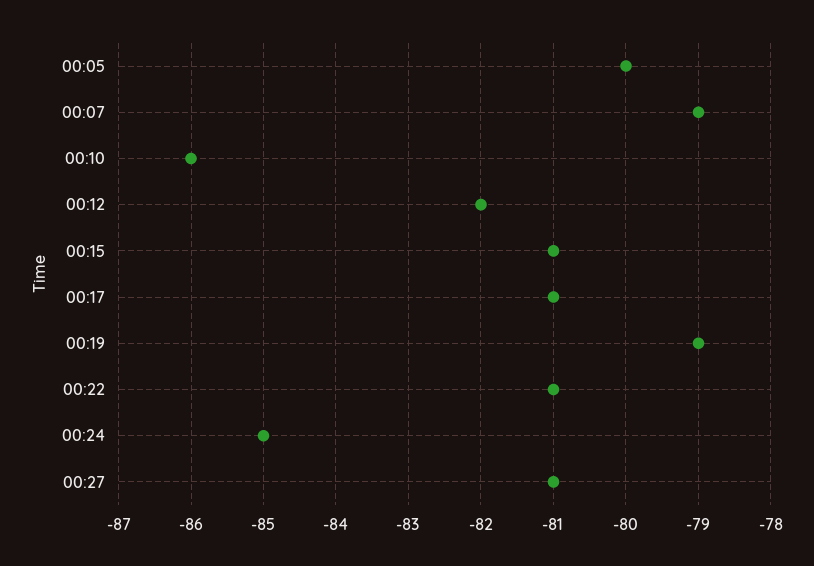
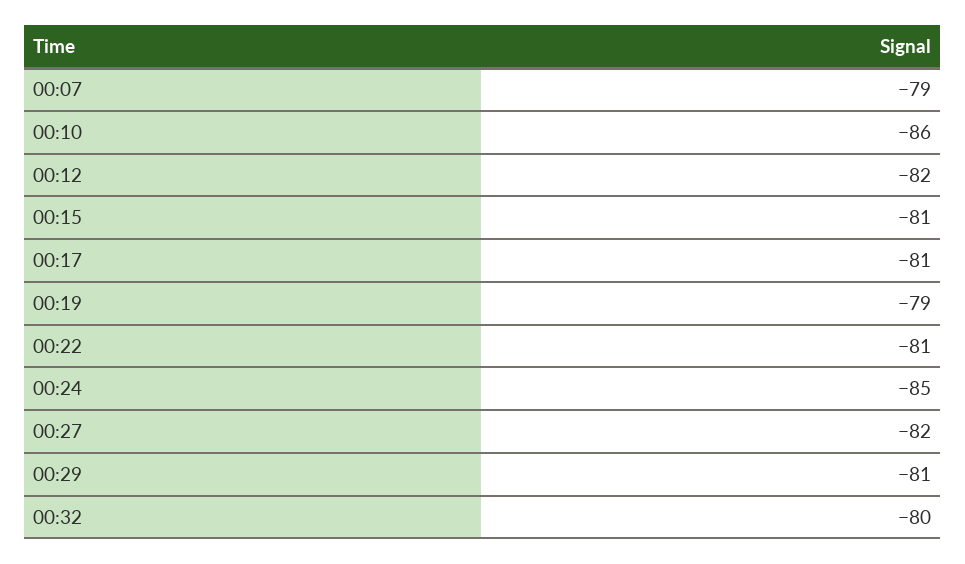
00:05: -80 -> none
00:27: -81 -> -82
00:29: none -> -81
00:32: none -> -80

